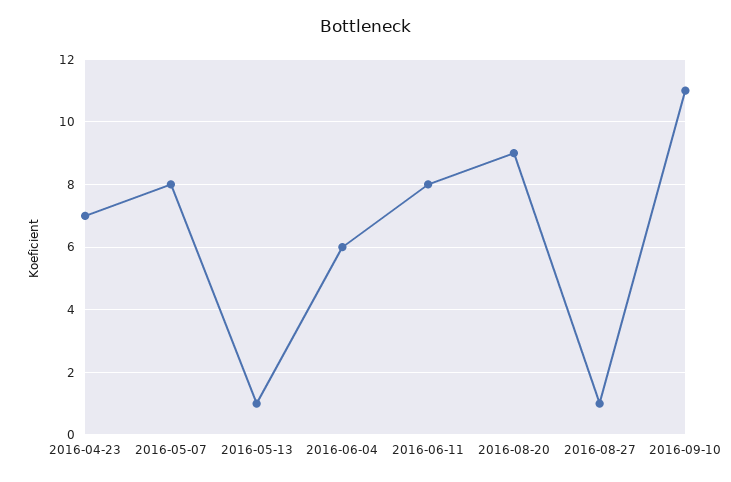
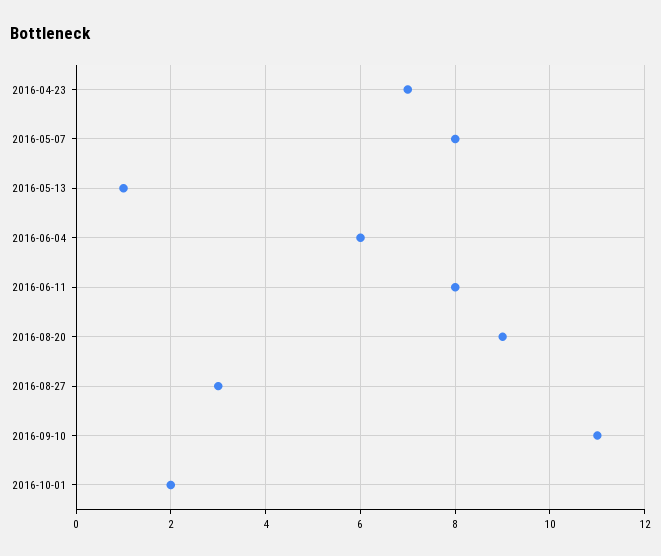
2016-08-27: 1 -> 3
2016-10-01: none -> 2

